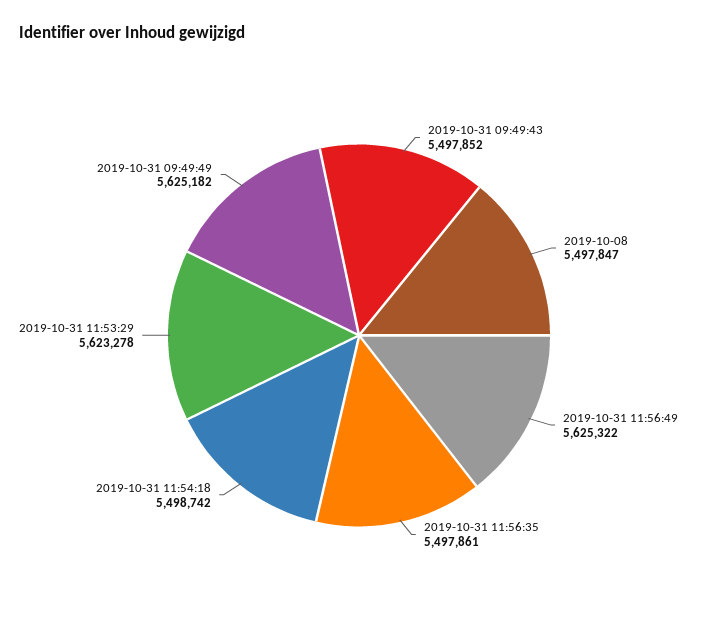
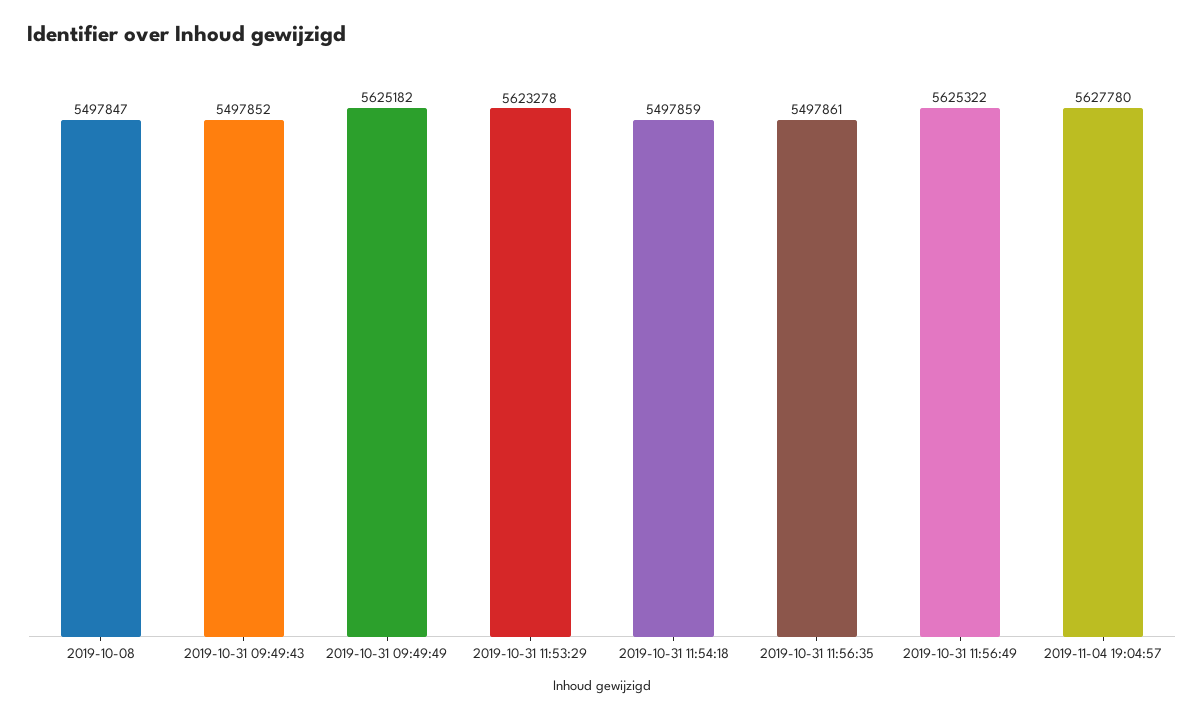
2019-10-31 11:54:18: 5498742 -> 5497859
2019-11-04 19:04:57: none -> 5627780

